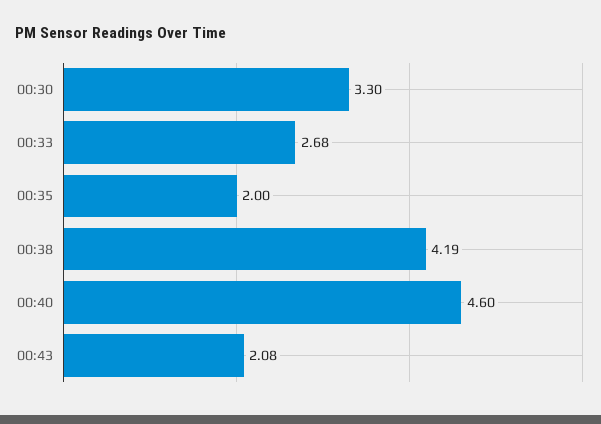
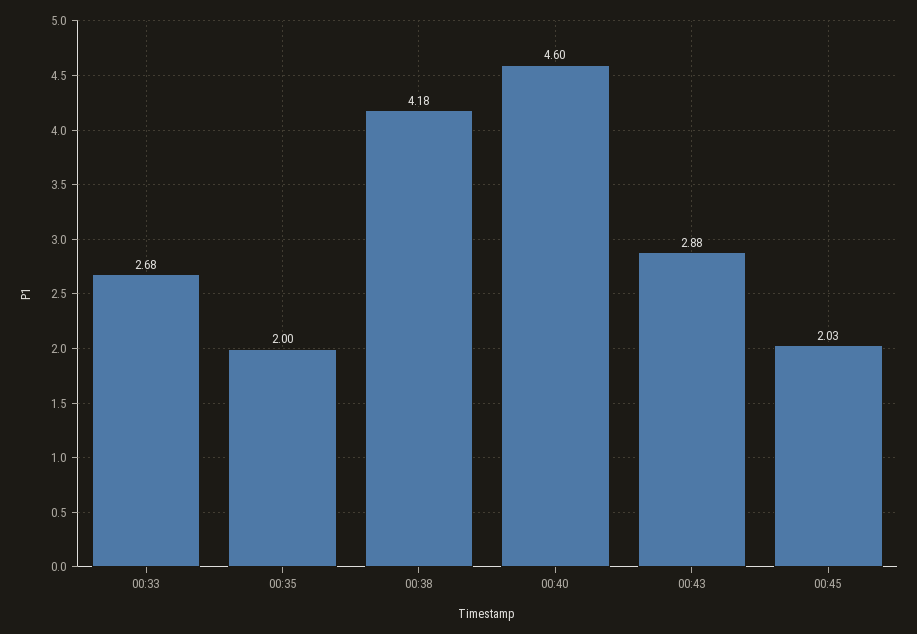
00:30: 3.3 -> none
00:38: 4.19 -> 4.18
00:43: 2.08 -> 2.88
00:45: none -> 2.03

